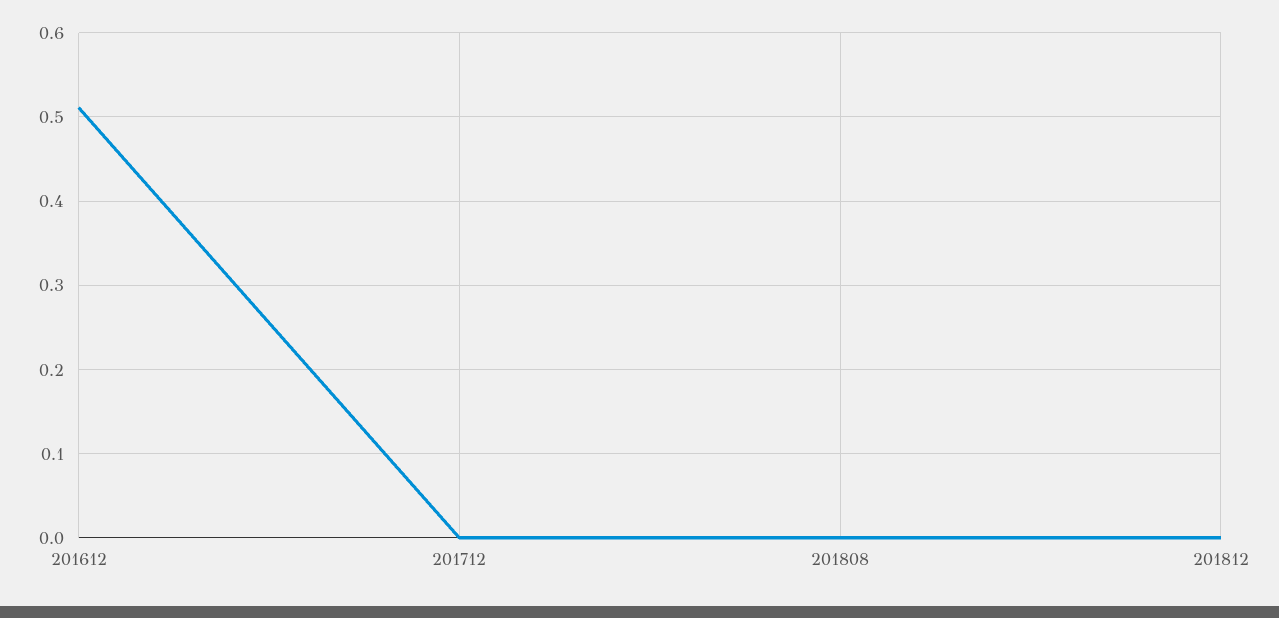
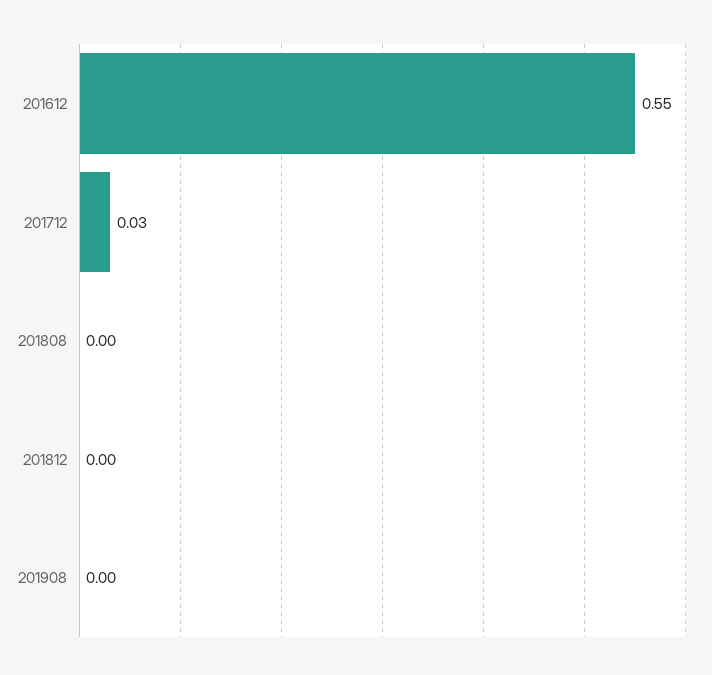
201612: 0.51 -> 0.55
201712: 0 -> 0.03
201908: none -> 0

